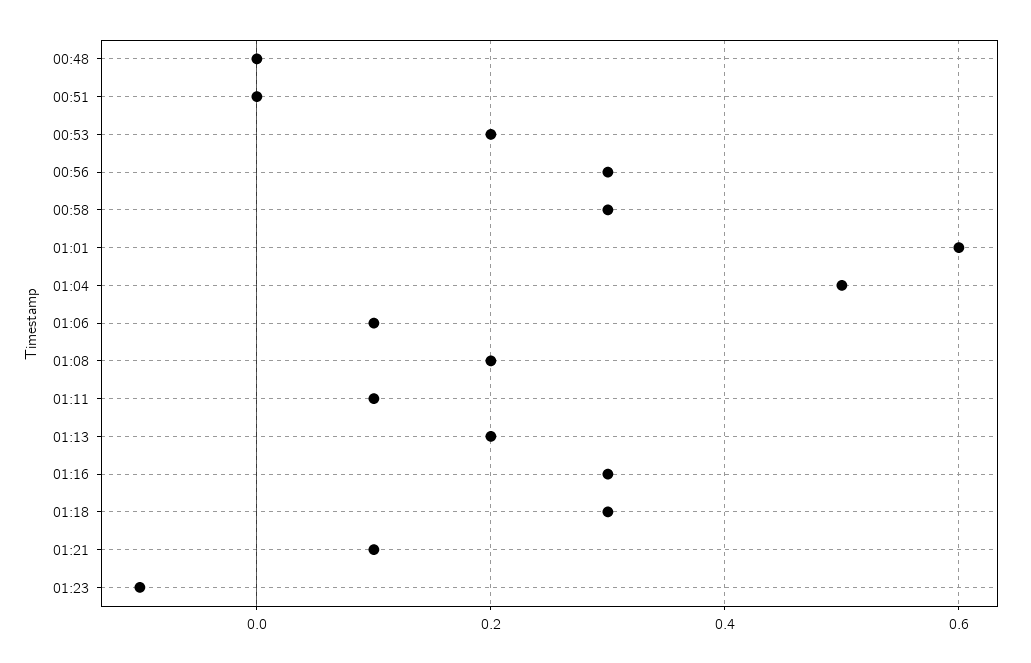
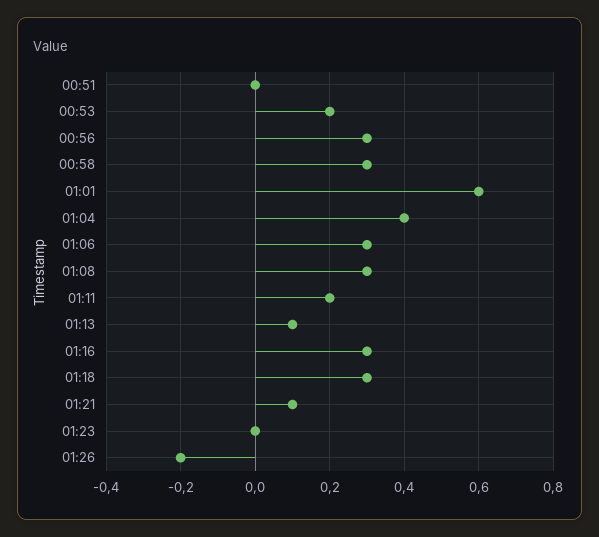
00:48: 0 -> none
01:04: 0.5 -> 0.4
01:06: 0.1 -> 0.3
01:08: 0.2 -> 0.3
01:11: 0.1 -> 0.2
01:13: 0.2 -> 0.1
01:23: -0.1 -> 0
01:26: none -> -0.2

